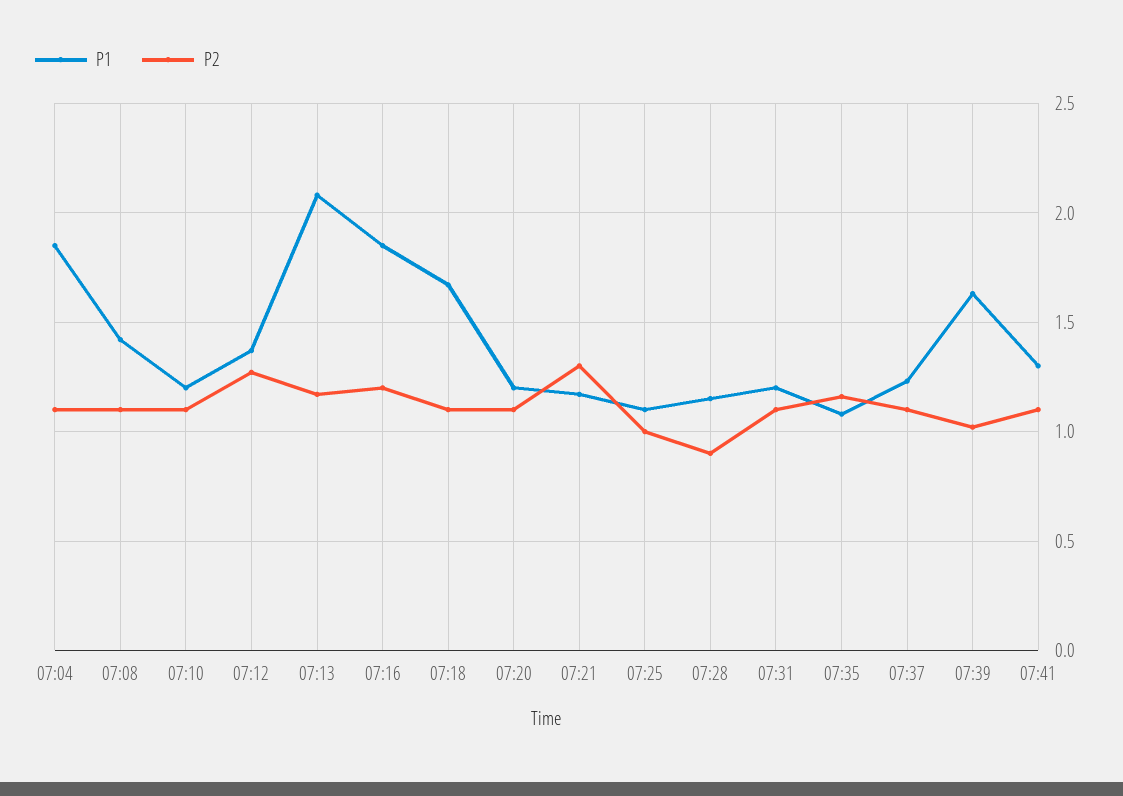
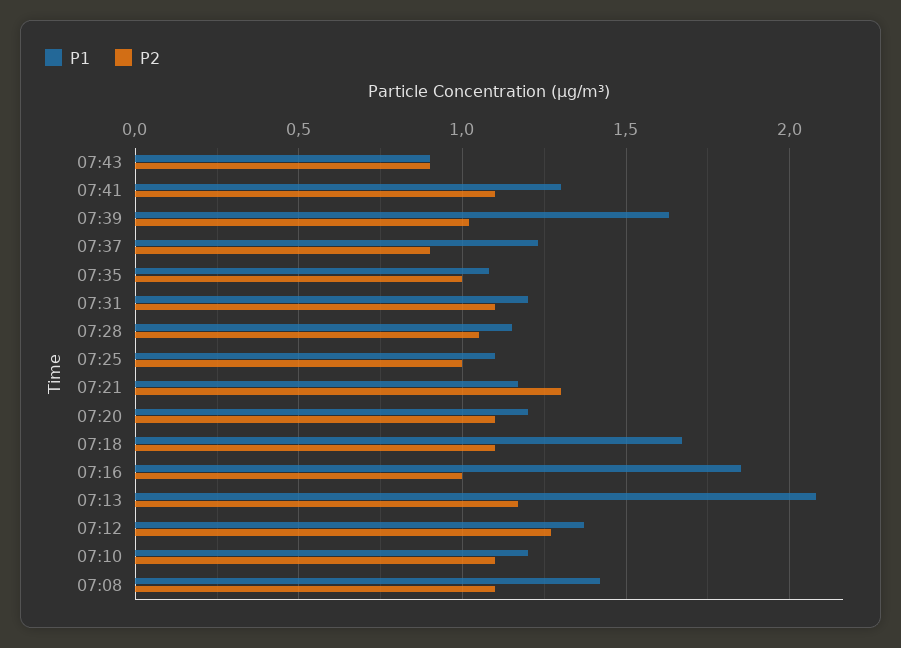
P1, 07:04: 1.85 -> none
P2, 07:04: 1.1 -> none
P2, 07:16: 1.2 -> 1
P2, 07:28: 0.9 -> 1.05
P2, 07:35: 1.15 -> 1
P2, 07:37: 1.1 -> 0.9
P1, 07:43: none -> 0.9
P2, 07:43: none -> 0.9

